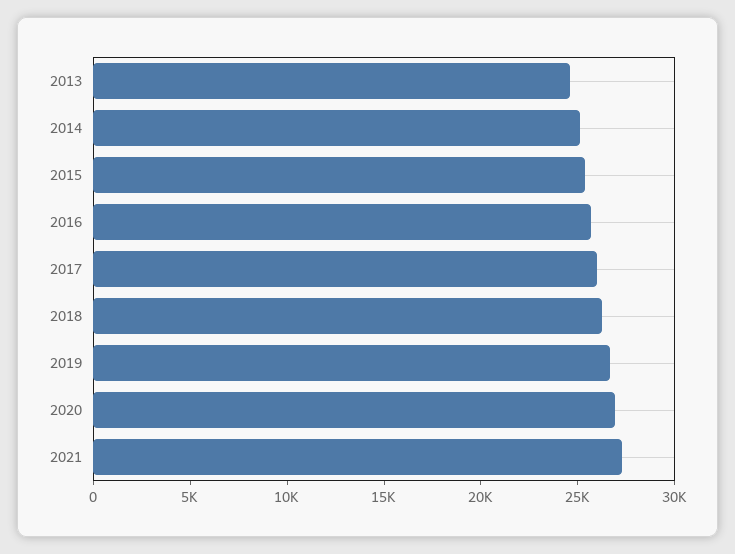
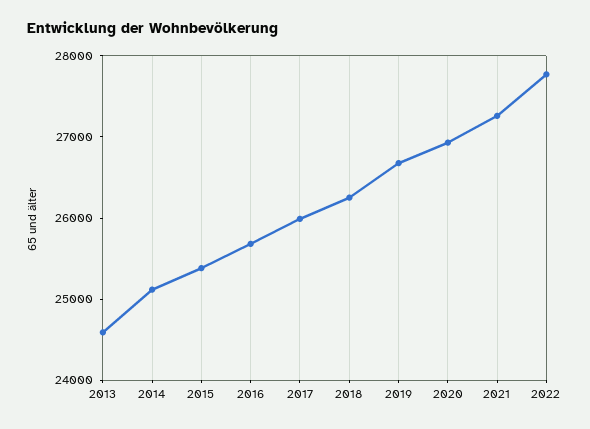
2022: none -> 27800

